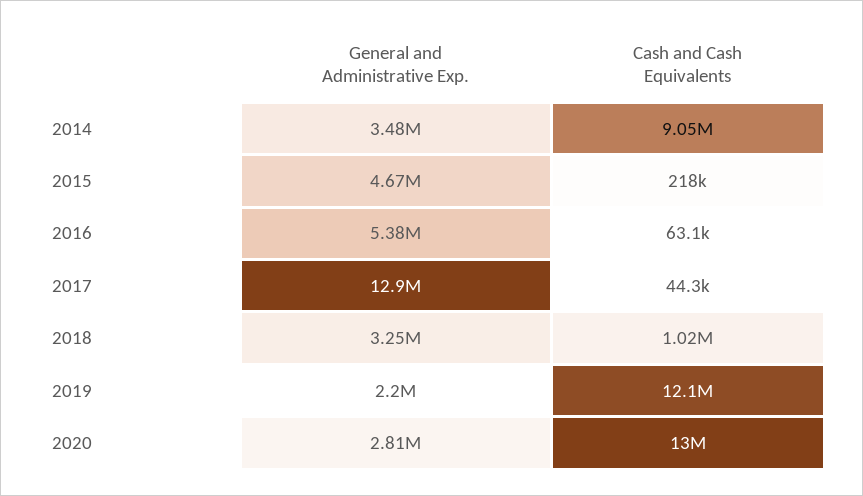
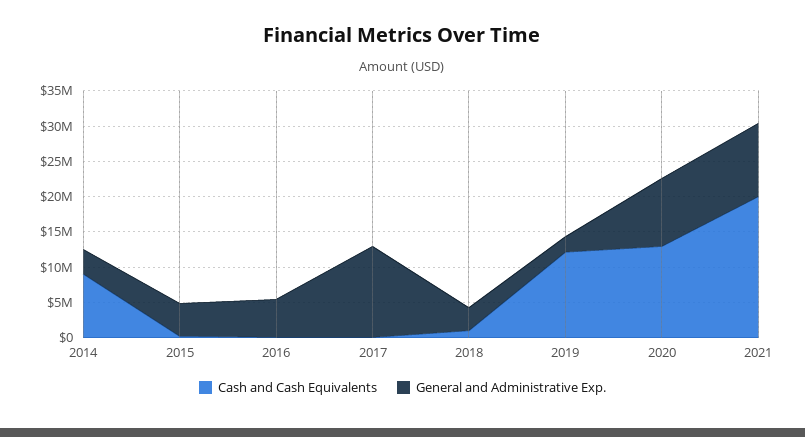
General and Administrative Exp., 2020: 2810000 -> 10000000
Cash and Cash Equivalents, 2021: none -> 20000000
General and Administrative Exp., 2021: none -> 10000000

